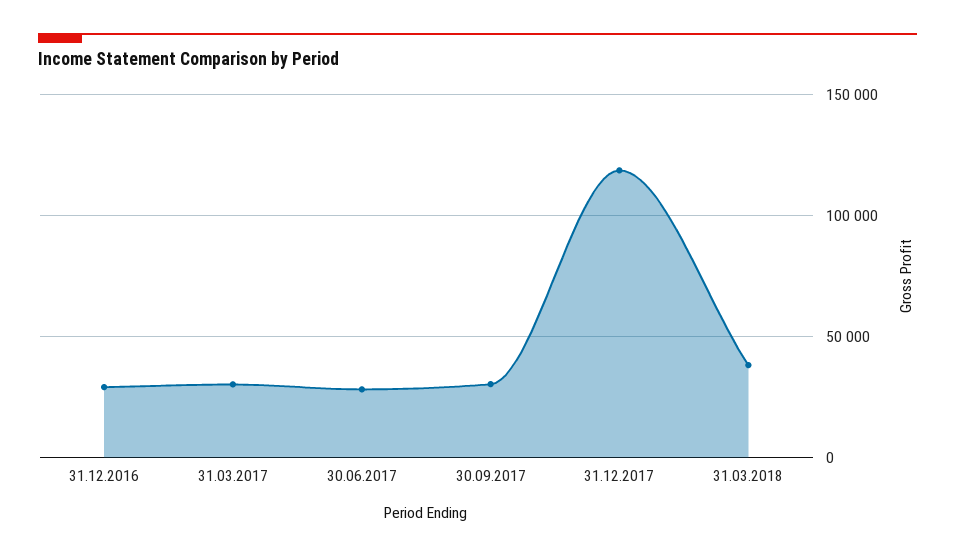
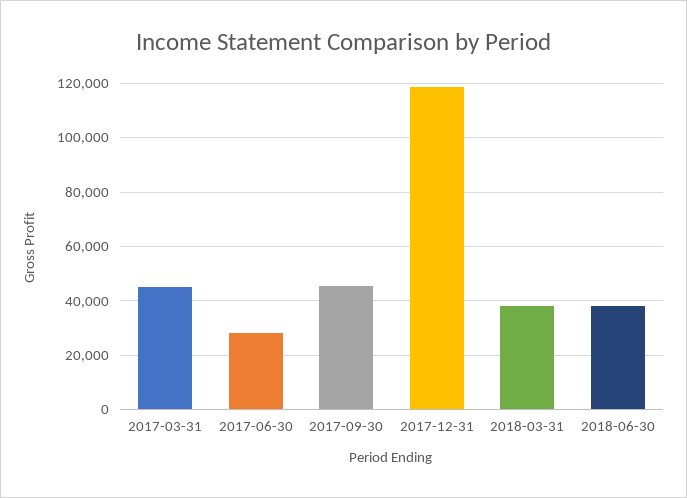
31.12.2016: 30000 -> none
31.03.2017: 30000 -> 45000
30.09.2017: 30000 -> 45000
2018-06-30: none -> 37500

